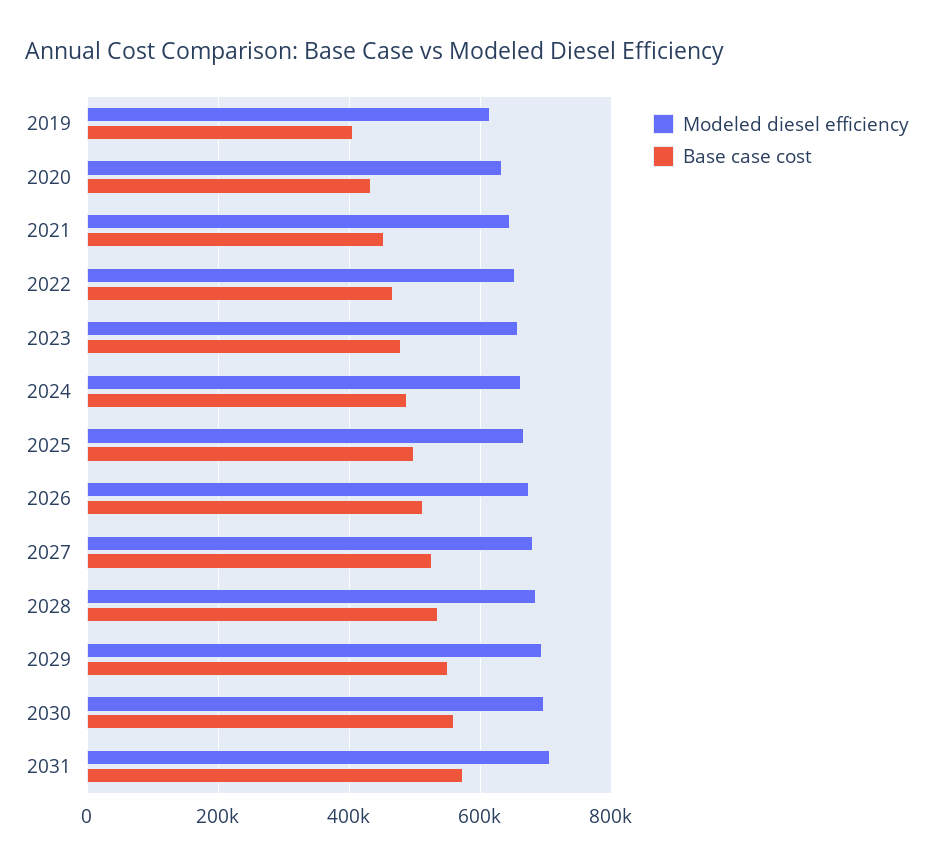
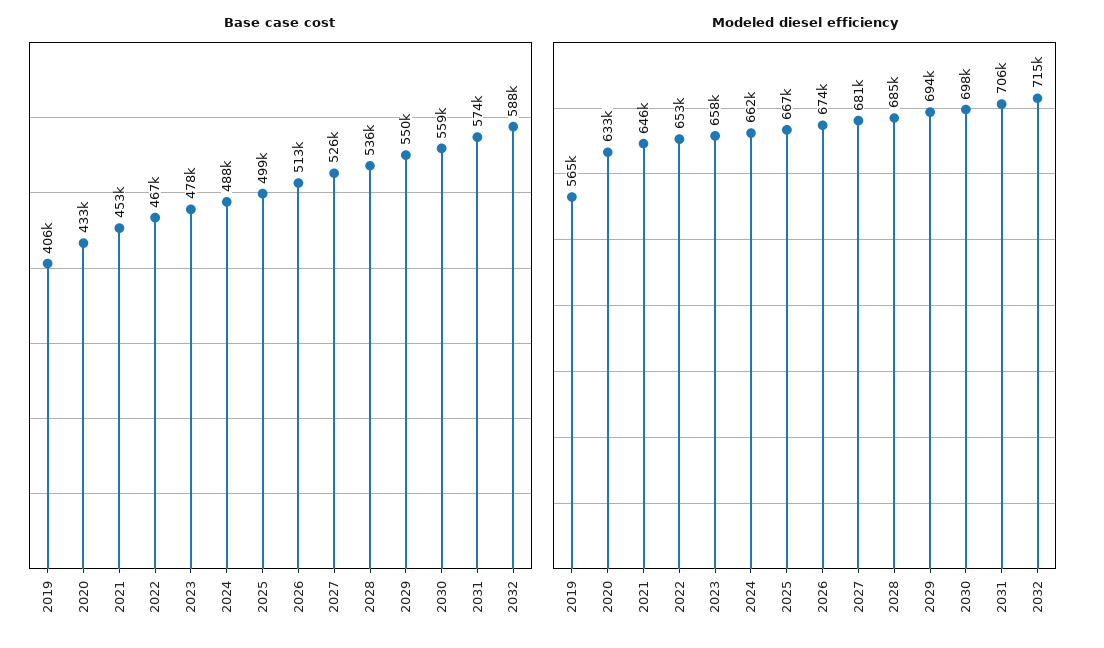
Modeled diesel efficiency, 2019: 620000 -> 565000
Base case cost, 2032: none -> 588000
Modeled diesel efficiency, 2032: none -> 715000

